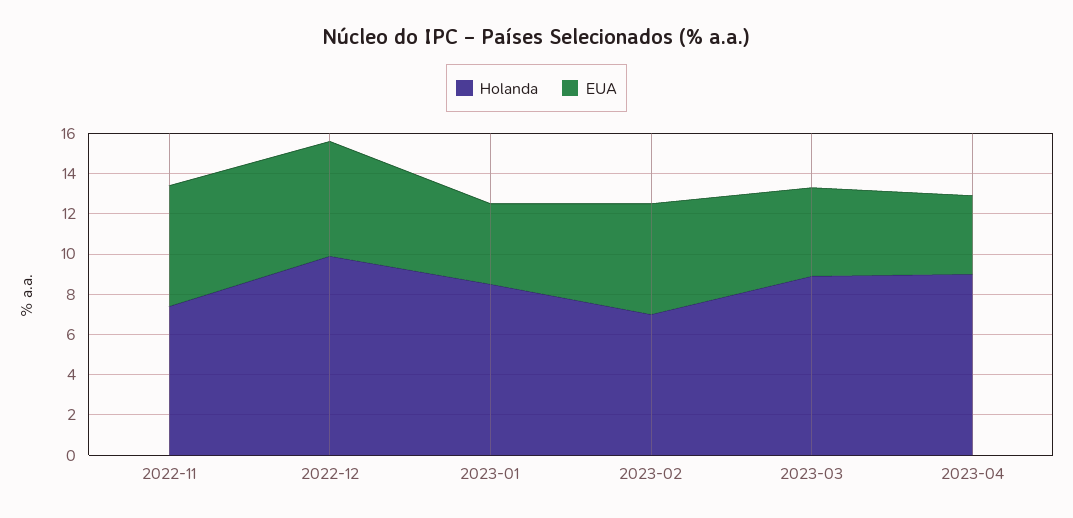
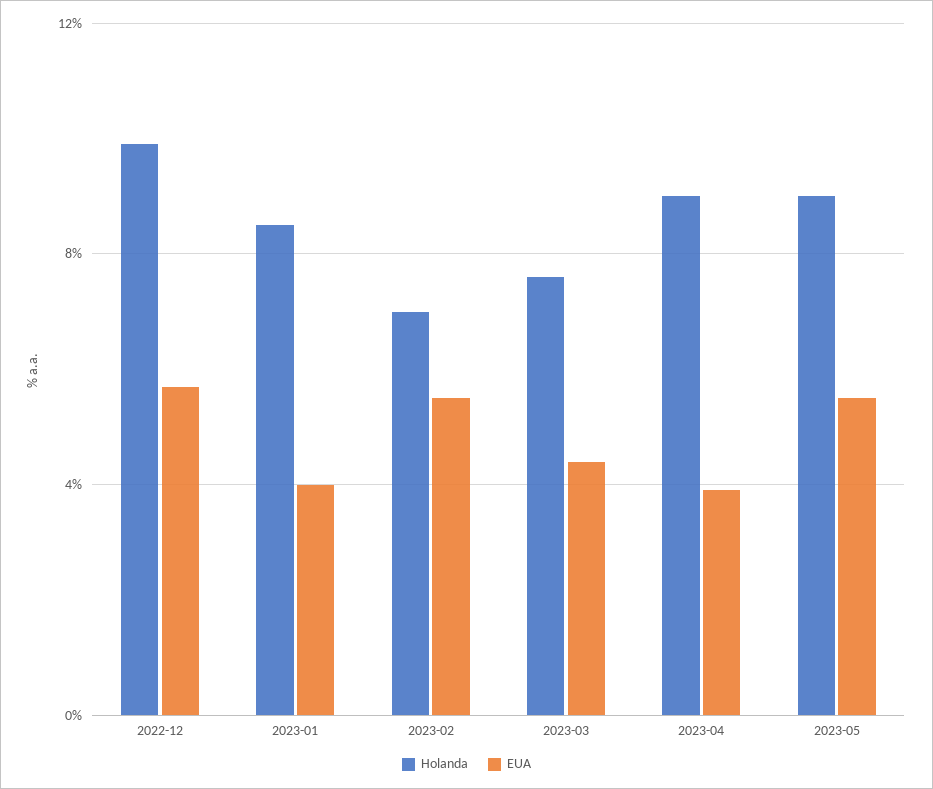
Holanda, 2022-11: 7.5 -> none
EUA, 2022-11: 6 -> none
Holanda, 2023-03: 9 -> 7.5
Holanda, 2023-05: none -> 9
EUA, 2023-05: none -> 5.5

